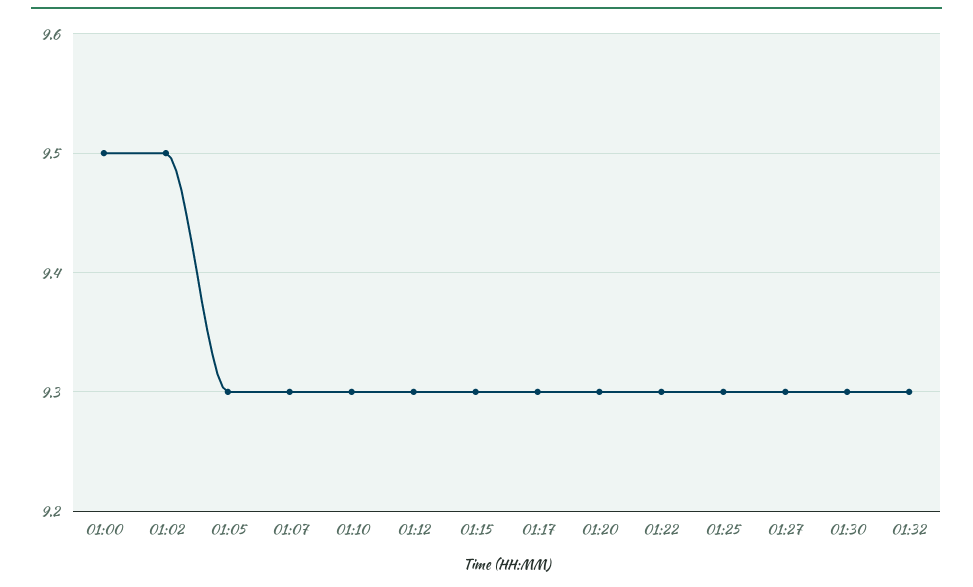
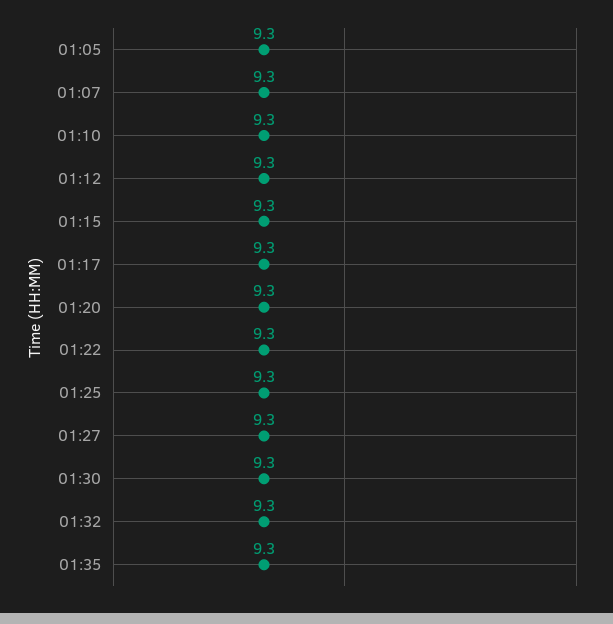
01:00: 9.5 -> none
01:02: 9.5 -> none
01:35: none -> 9.3

